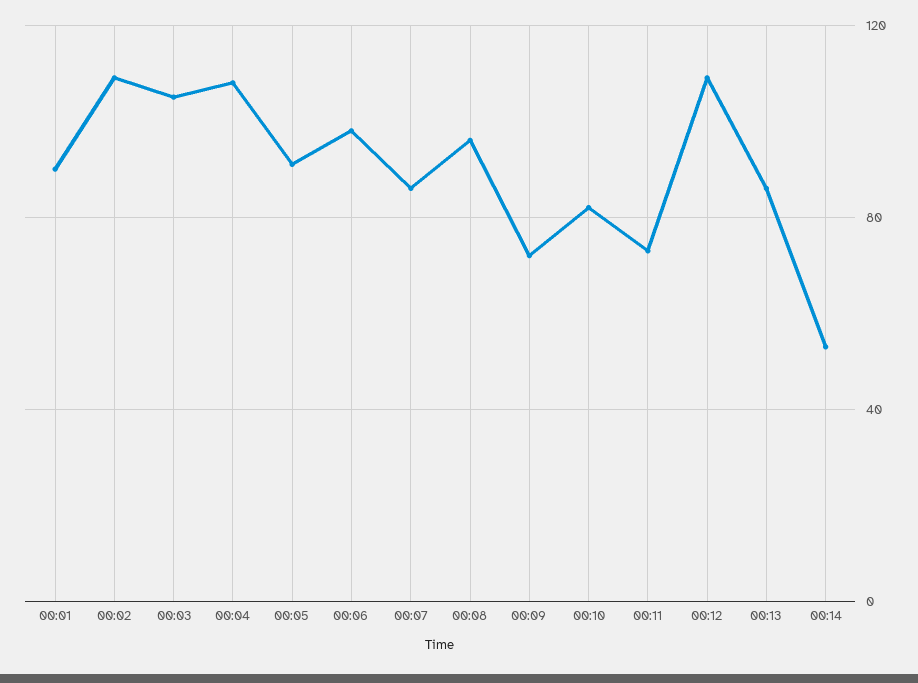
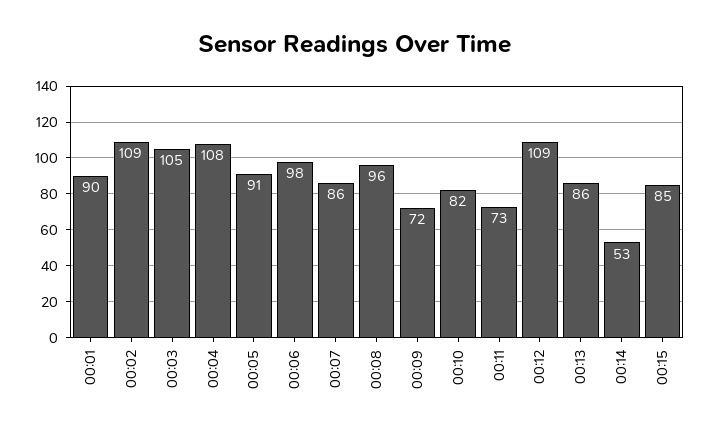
00:15: none -> 85

